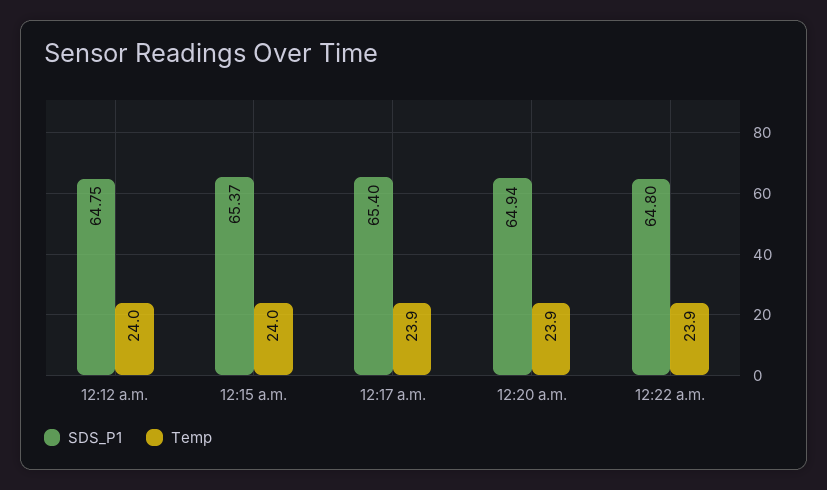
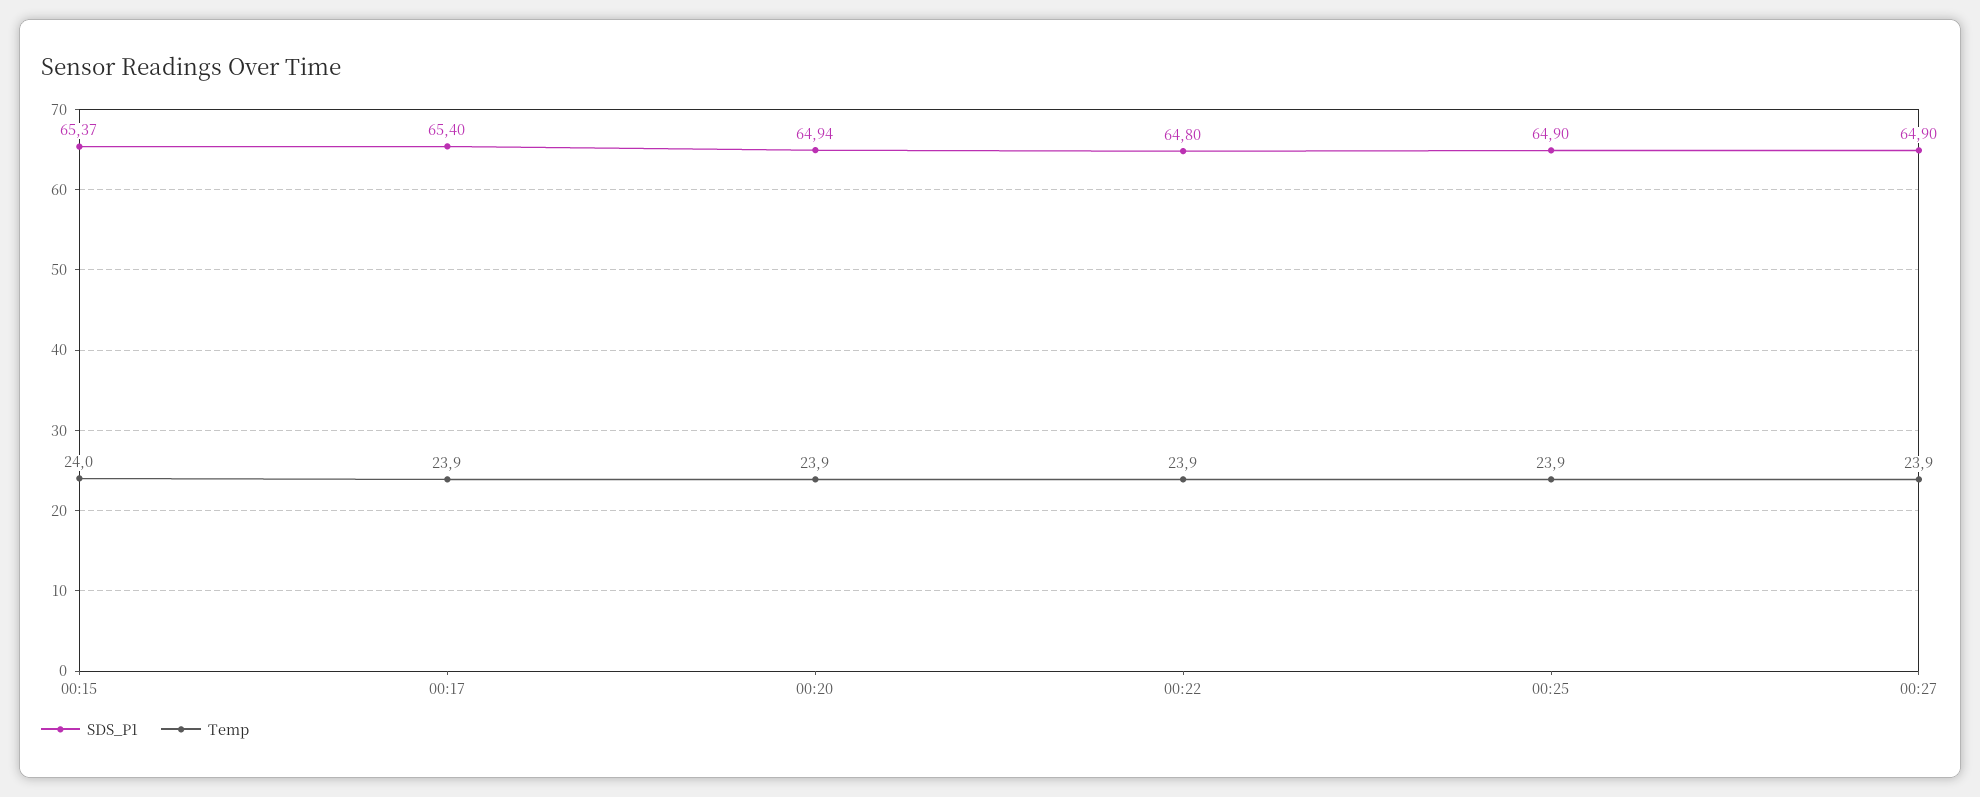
SDS_P1, 12:12 a.m.: 64.75 -> none
Temp, 12:12 a.m.: 24 -> none
SDS_P1, 00:25: none -> 64.9
Temp, 00:25: none -> 23.9
SDS_P1, 00:27: none -> 64.9
Temp, 00:27: none -> 23.9

